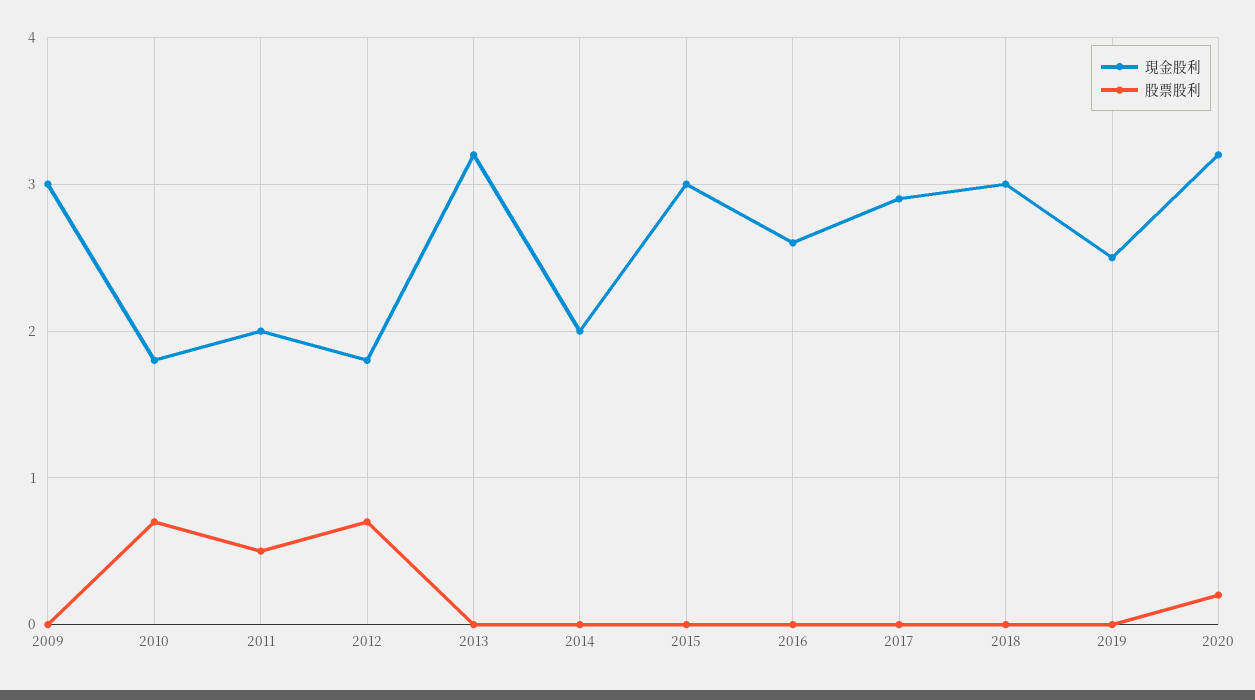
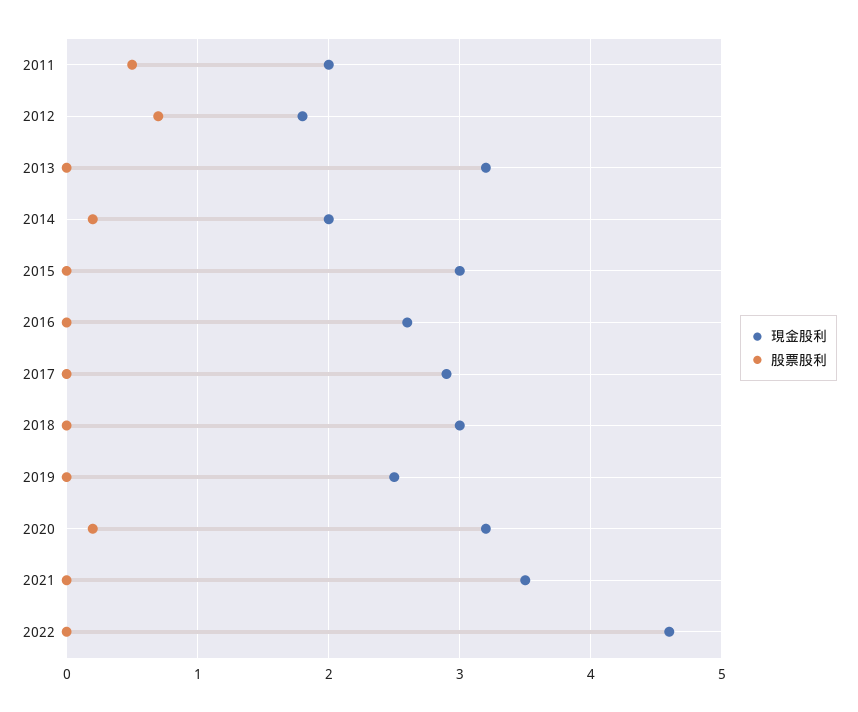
現金股利, 2009: 3 -> none
股票股利, 2009: 0 -> none
現金股利, 2010: 1.8 -> none
股票股利, 2010: 0.7 -> none
股票股利, 2014: 0 -> 0.2
現金股利, 2021: none -> 3.5
股票股利, 2021: none -> 0
現金股利, 2022: none -> 4.6
股票股利, 2022: none -> 0

